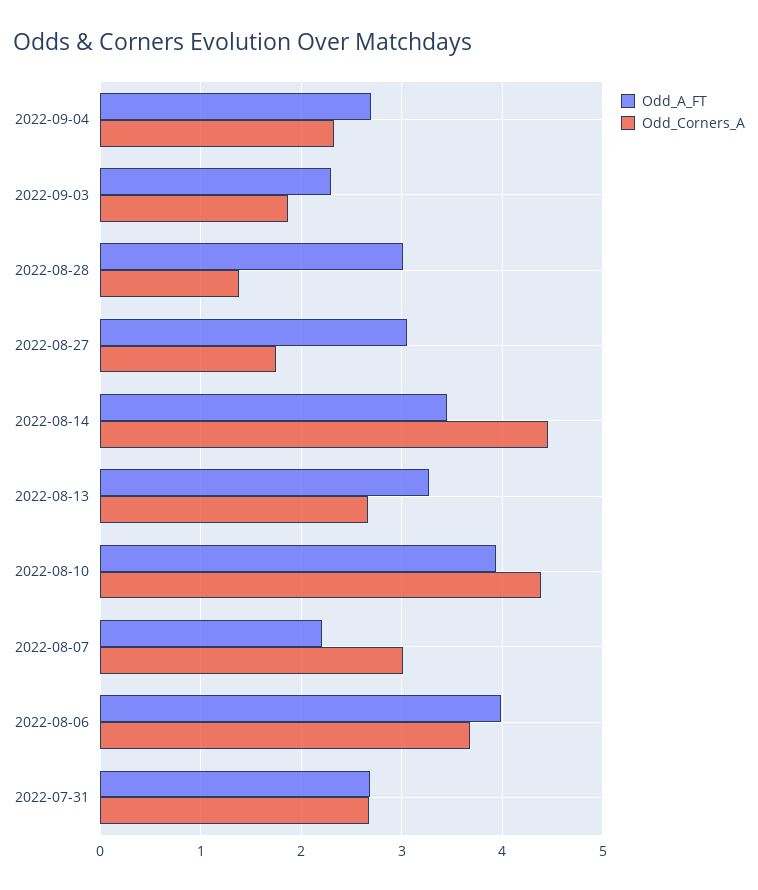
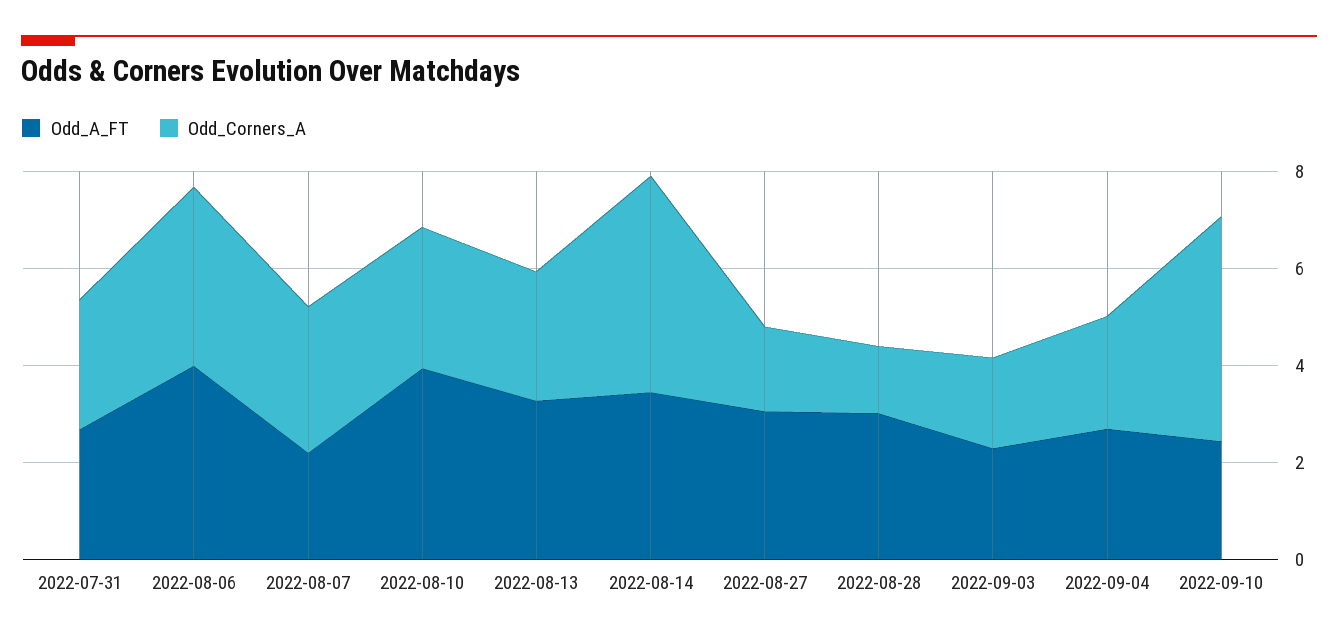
Odd_Corners_A, 2022-08-10: 4.4 -> 3
Odd_A_FT, 2022-09-10: none -> 2.5
Odd_Corners_A, 2022-09-10: none -> 4.5

